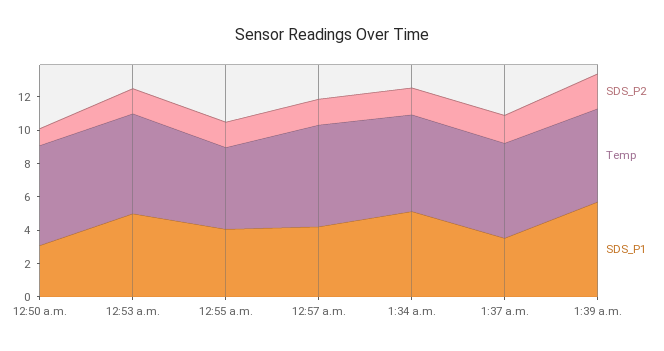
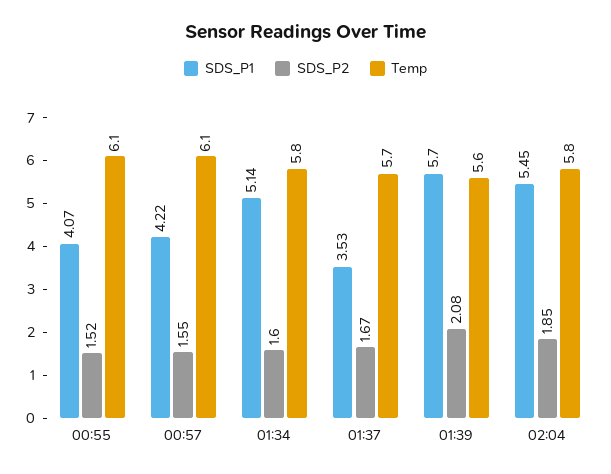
SDS_P2, 12:50 a.m.: 1 -> none
Temp, 12:50 a.m.: 6 -> none
SDS_P1, 12:50 a.m.: 3 -> none
SDS_P2, 12:53 a.m.: 1.5 -> none
Temp, 12:53 a.m.: 6 -> none
SDS_P1, 12:53 a.m.: 5 -> none
Temp, 12:55 a.m.: 5 -> 6.1
SDS_P1, 02:04: none -> 5.45
SDS_P2, 02:04: none -> 1.85
Temp, 02:04: none -> 5.8

